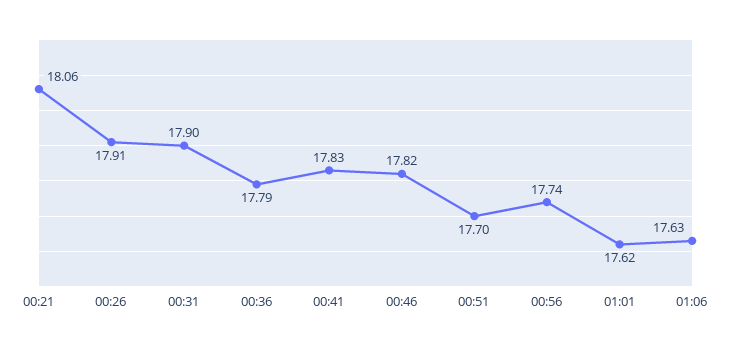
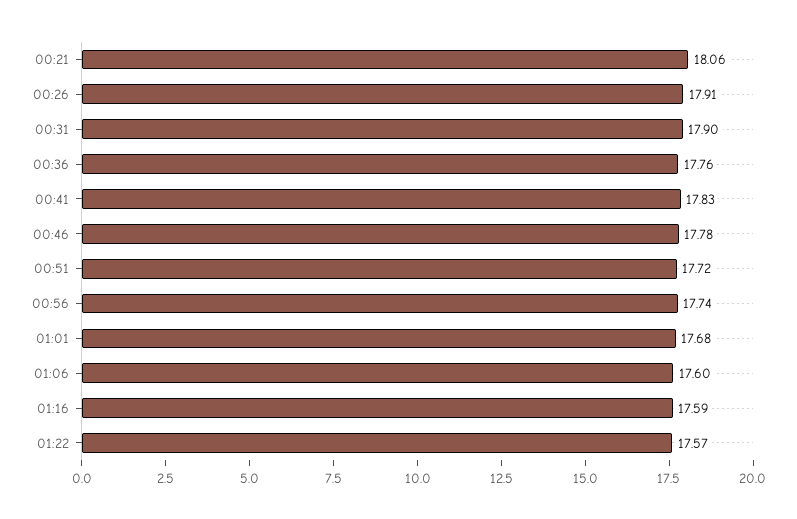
00:36: 17.79 -> 17.76
00:46: 17.82 -> 17.78
00:51: 17.7 -> 17.72
01:01: 17.62 -> 17.68
01:06: 17.63 -> 17.6
01:16: none -> 17.59
01:22: none -> 17.57

